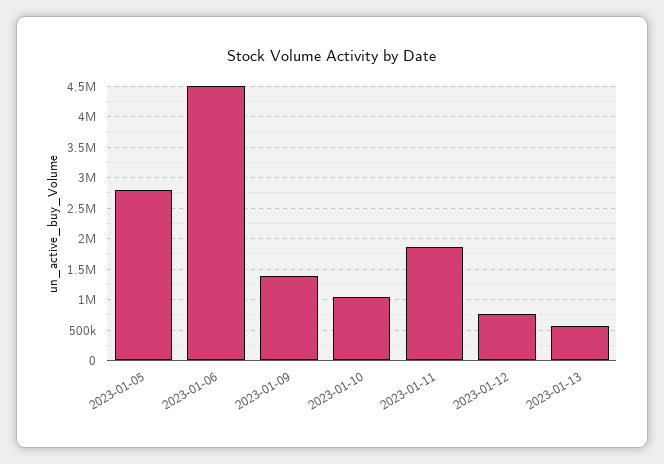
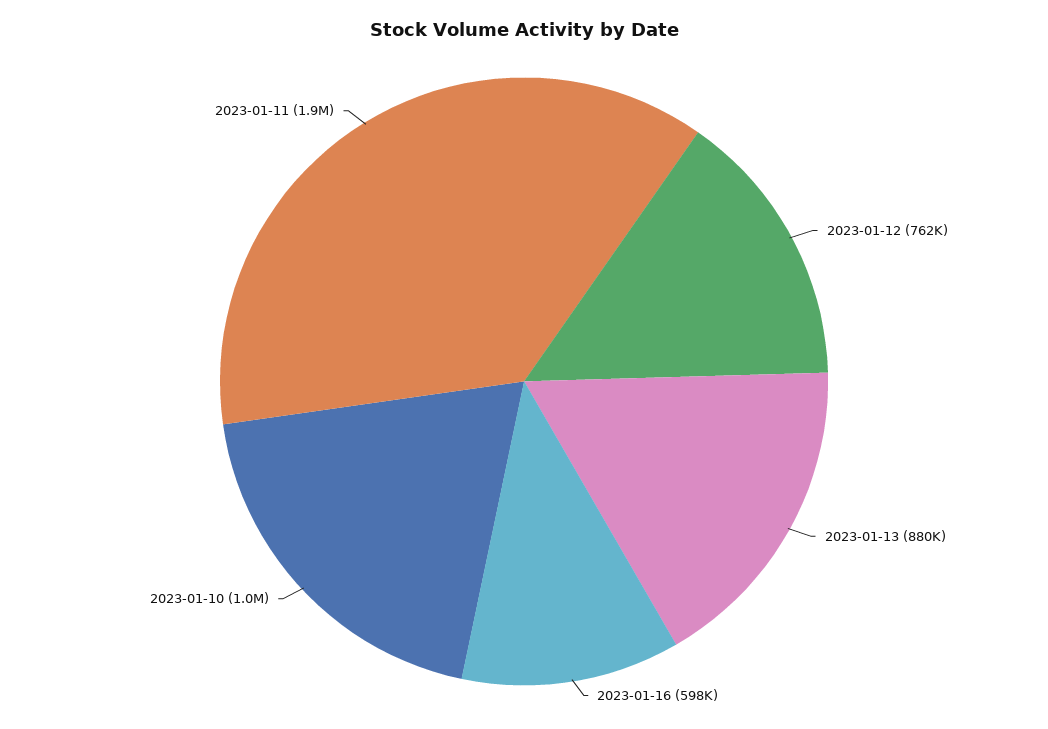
2023-01-05: 2800000 -> none
2023-01-06: 4500000 -> none
2023-01-09: 1400000 -> none
2023-01-13: 600000 -> 880000
2023-01-16: none -> 598000

